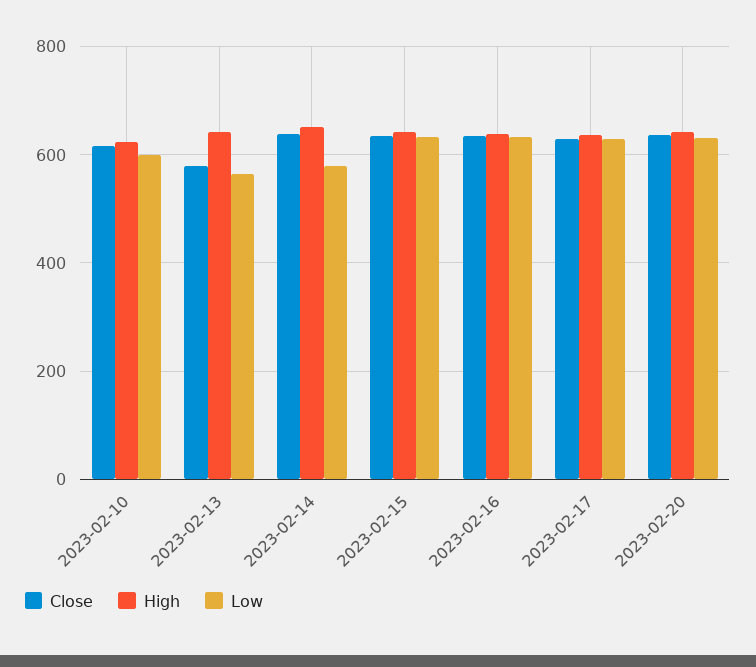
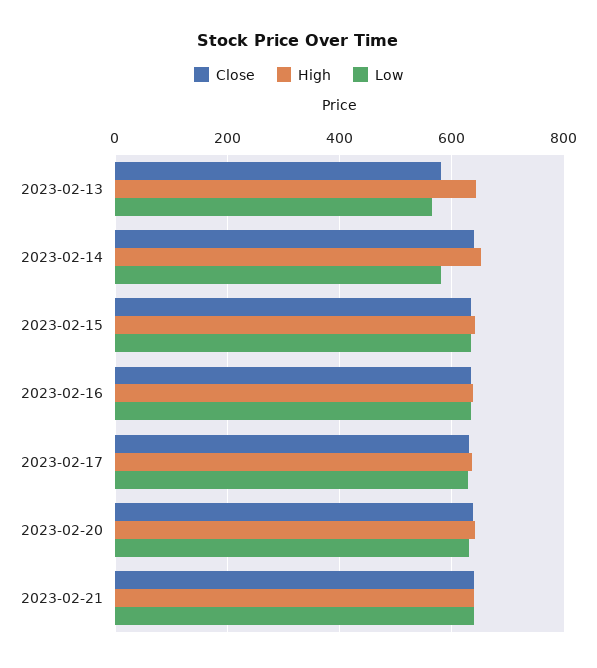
Close, 2023-02-10: 620 -> none
High, 2023-02-10: 620 -> none
Low, 2023-02-10: 600 -> none
Close, 2023-02-21: none -> 640
High, 2023-02-21: none -> 640
Low, 2023-02-21: none -> 640

